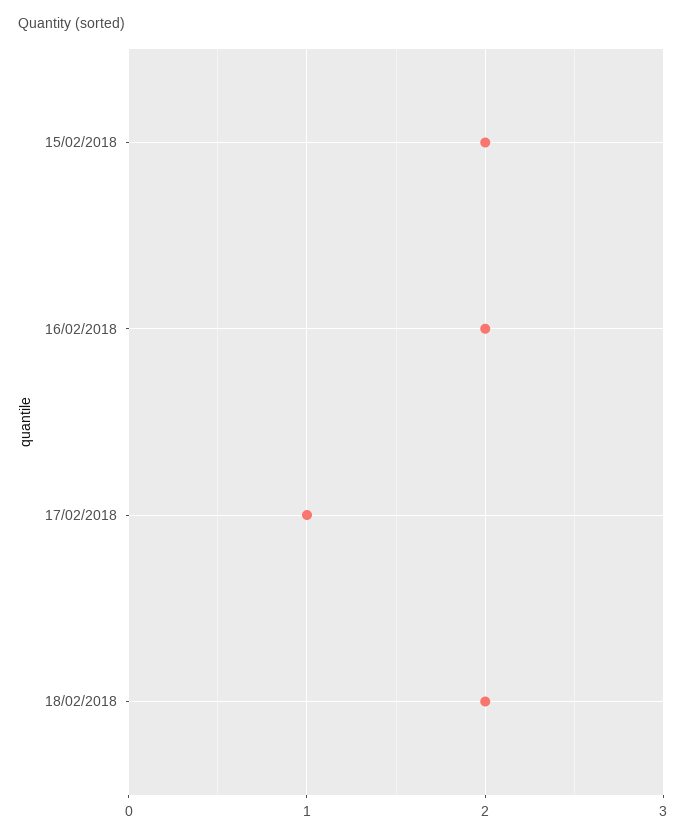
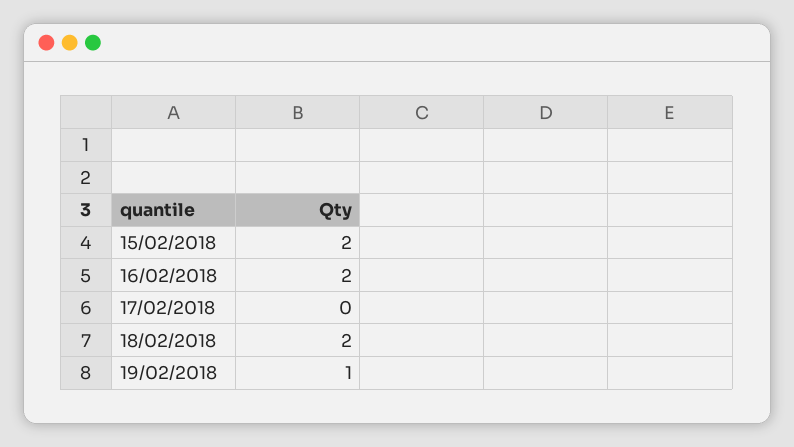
17/02/2018: 1 -> 0
19/02/2018: none -> 1

